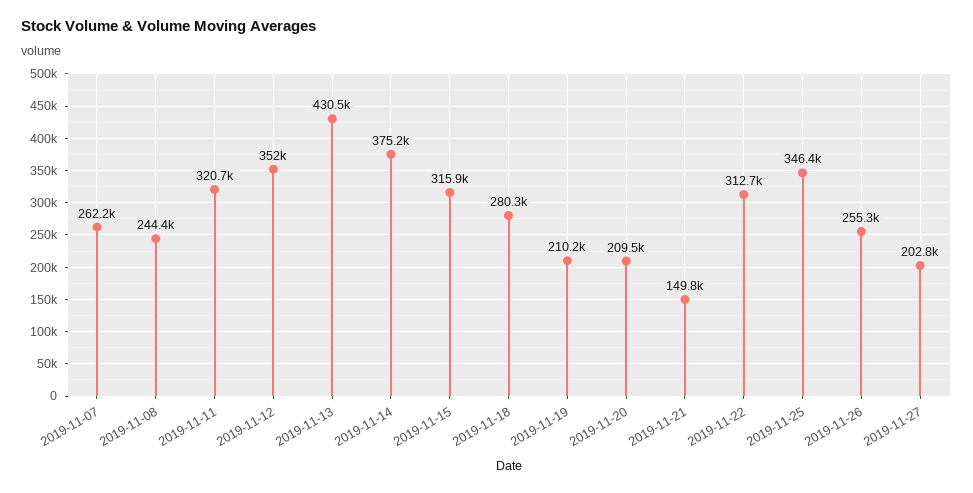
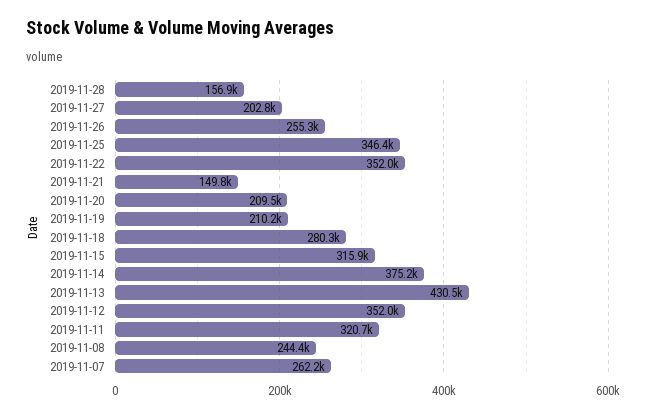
2019-11-22: 312700 -> 352000
2019-11-28: none -> 156900

